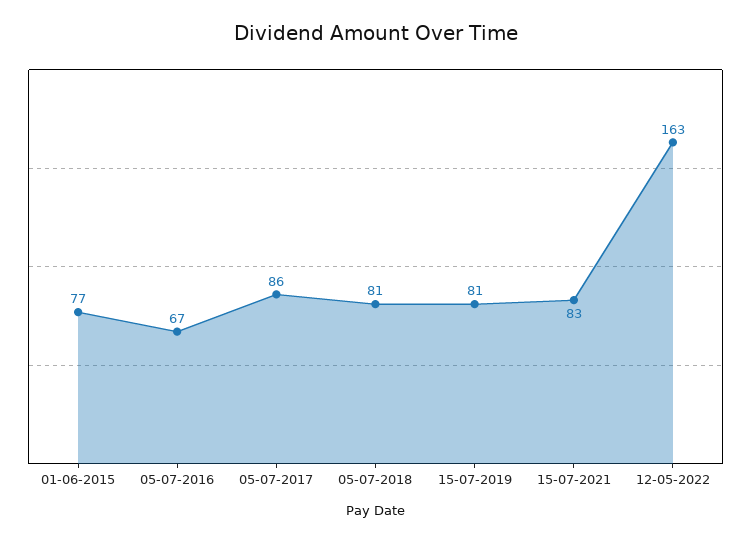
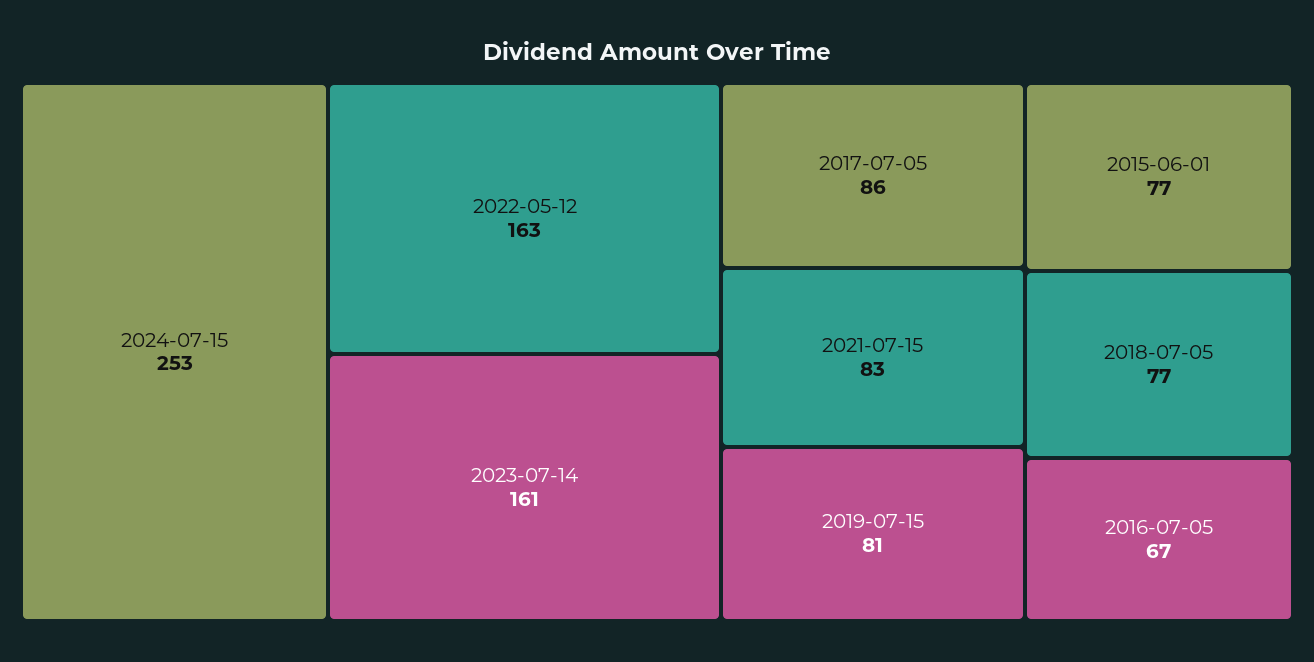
05-07-2018: 81 -> 77
2024-07-15: none -> 253
2023-07-14: none -> 161

